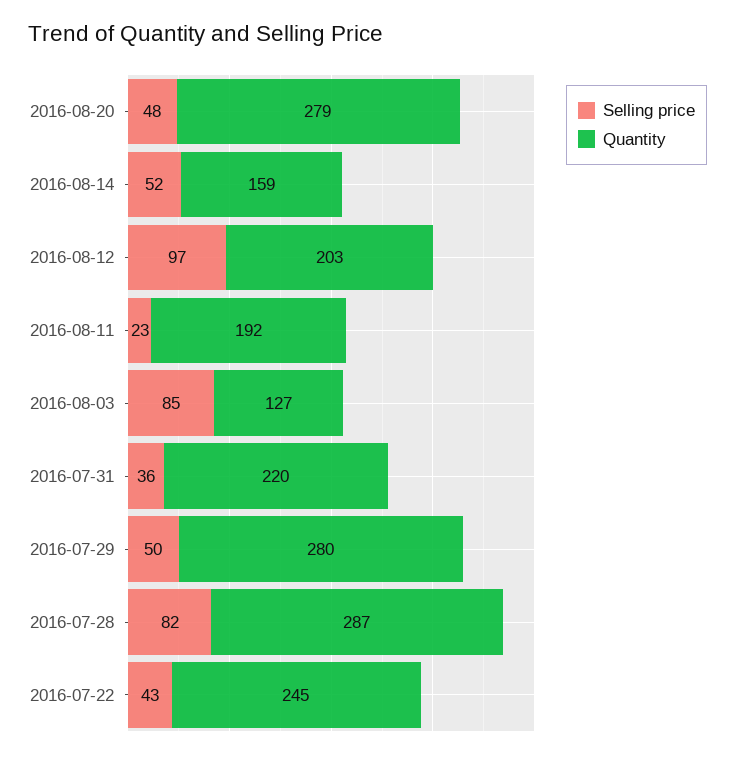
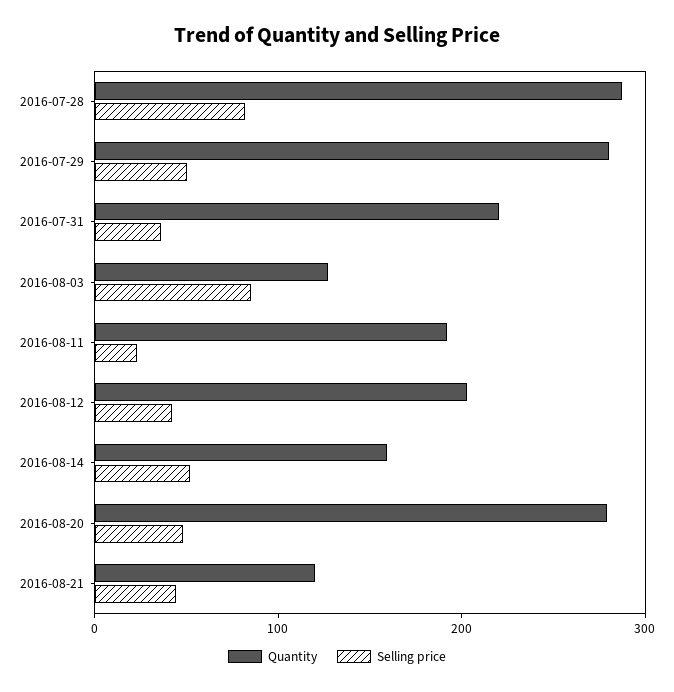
Selling price, 2016-08-12: 97 -> 40
Selling price, 2016-07-22: 43 -> none
Quantity, 2016-07-22: 245 -> none
Quantity, 2016-08-21: none -> 120
Selling price, 2016-08-21: none -> 40

